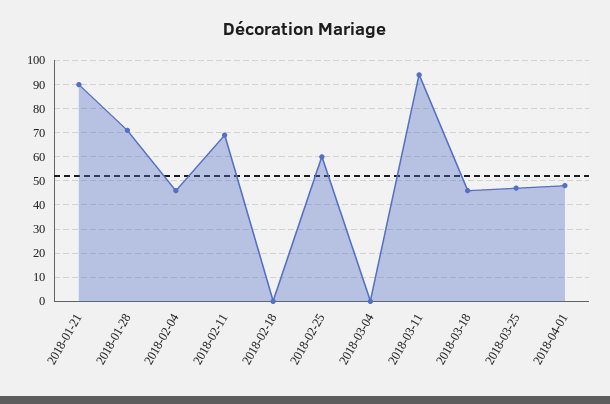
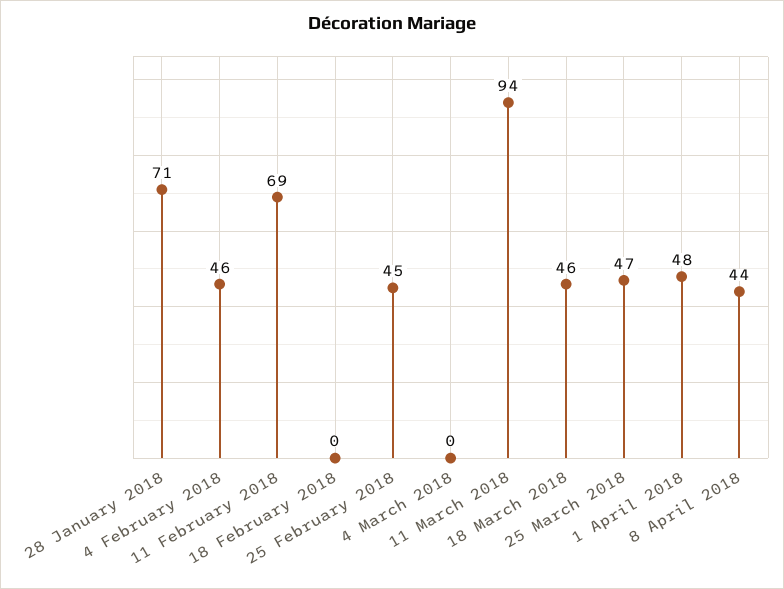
2018-01-21: 90 -> none
2018-02-25: 60 -> 45
8 April 2018: none -> 44

